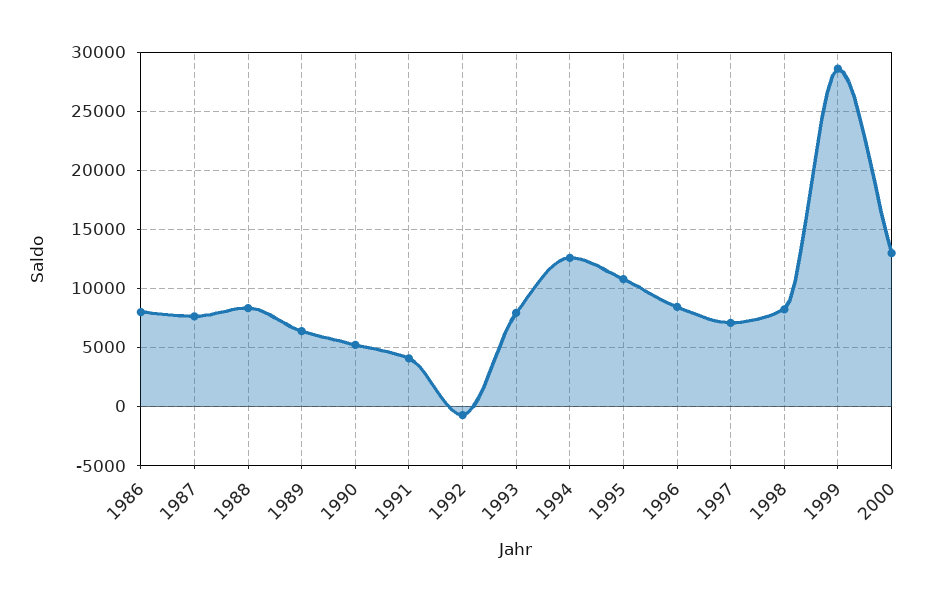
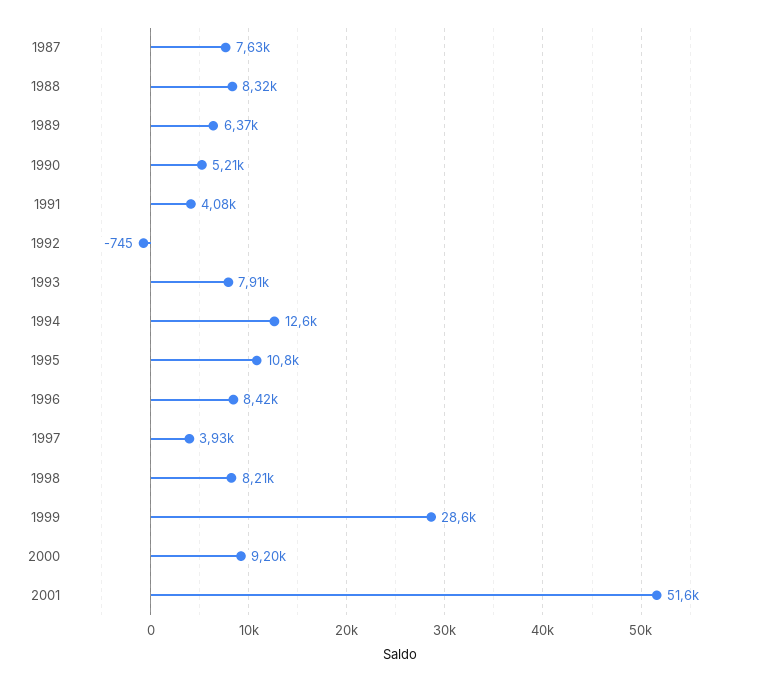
1986: 8000 -> none
1997: 7000 -> 3930
2000: 13000 -> 9200
2001: none -> 51600

